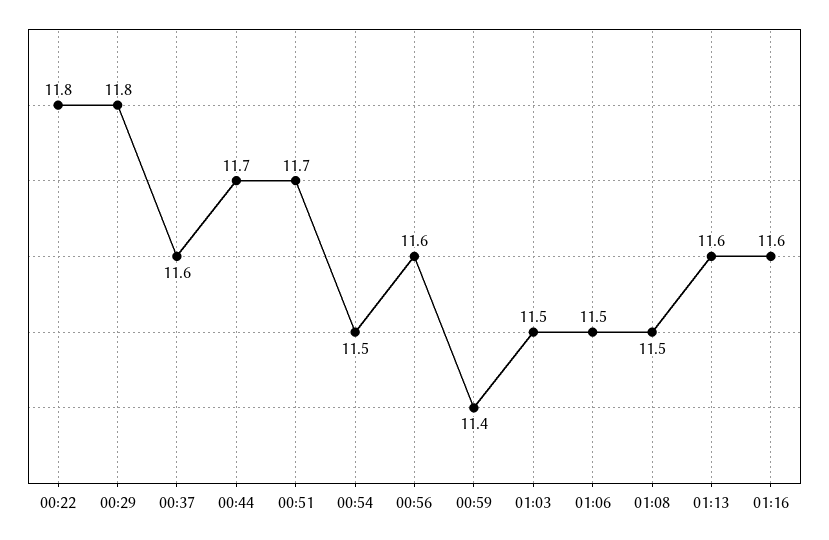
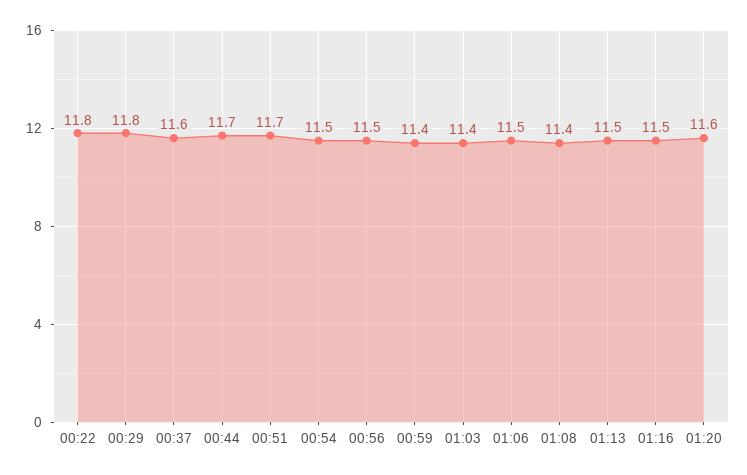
00:56: 11.6 -> 11.5
01:03: 11.5 -> 11.4
01:08: 11.5 -> 11.4
01:13: 11.6 -> 11.5
01:16: 11.6 -> 11.5
01:20: none -> 11.6

